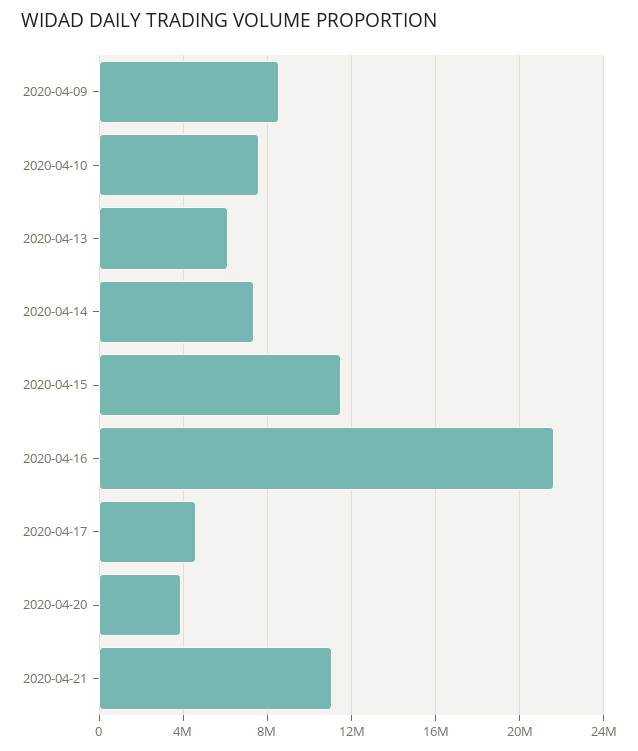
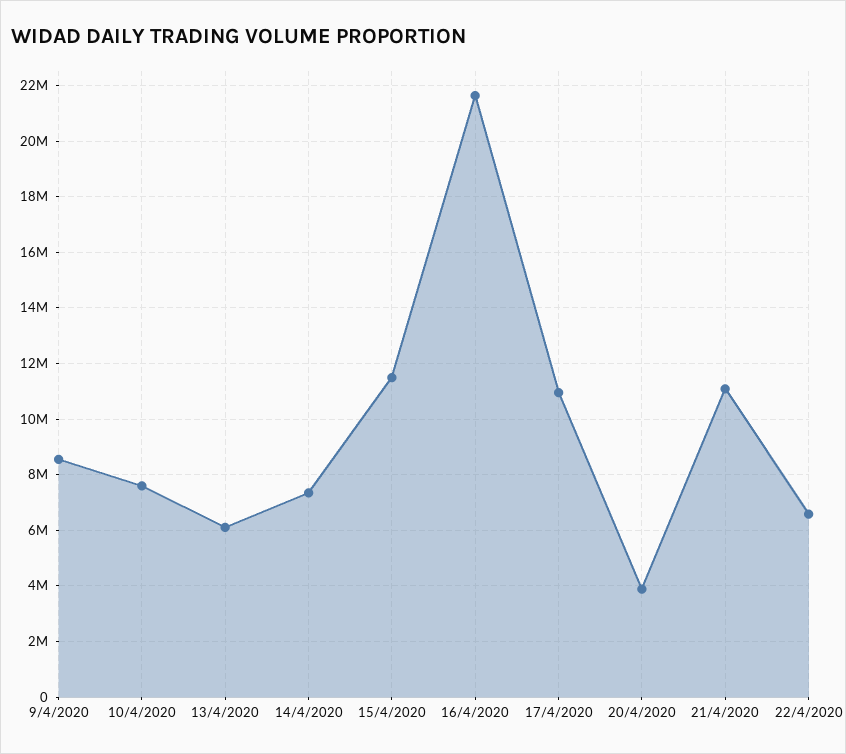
2020-04-17: 4500000 -> 11000000
22/4/2020: none -> 6500000

